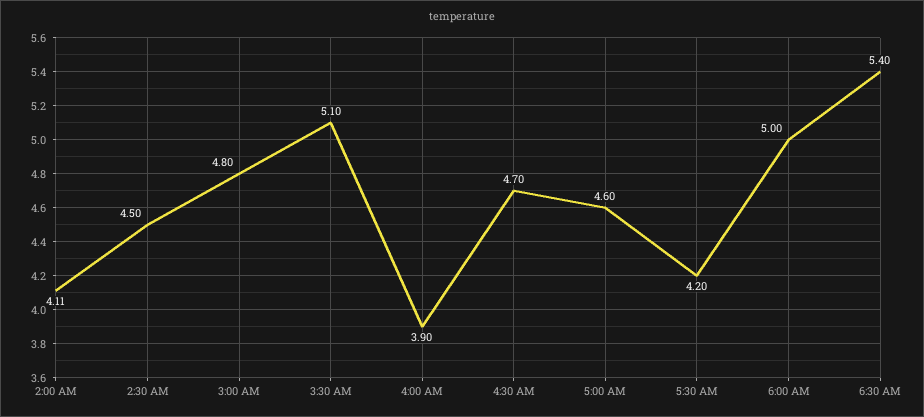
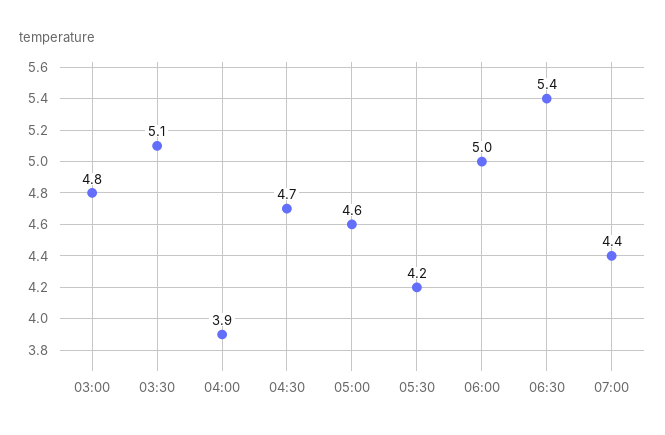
2:00 AM: 4.11 -> none
2:30 AM: 4.5 -> none
07:00: none -> 4.4

